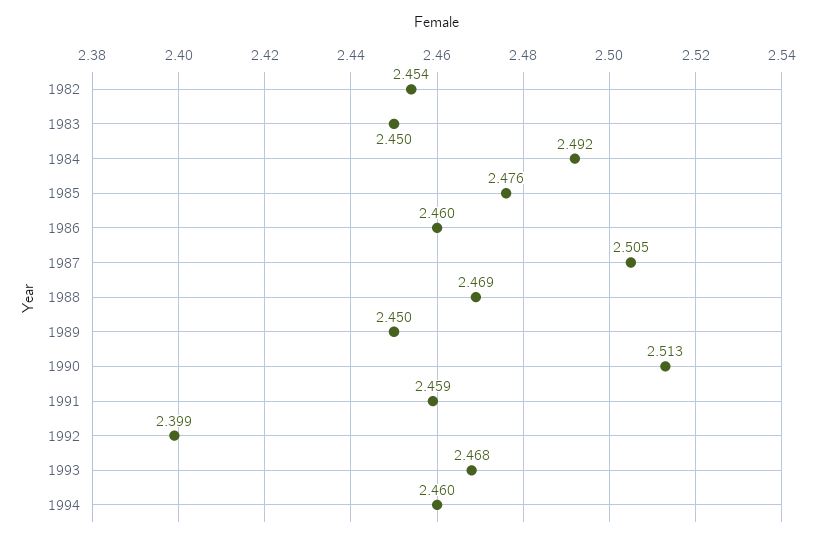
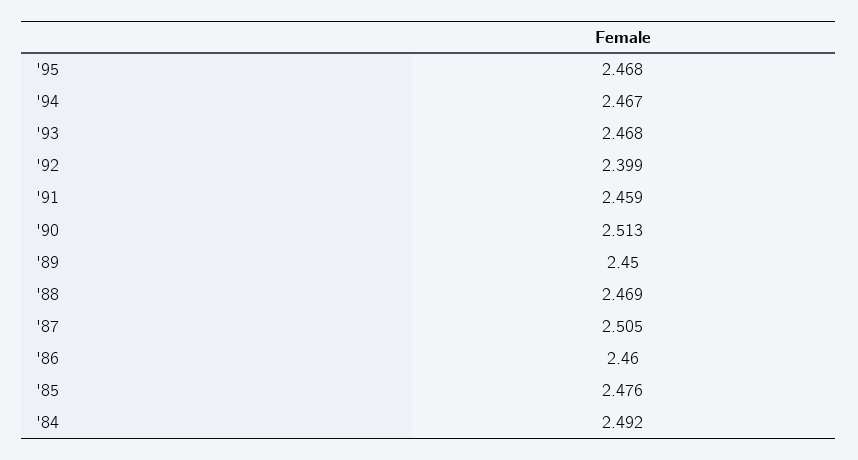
1982: 2.454 -> none
1983: 2.45 -> none
1994: 2.46 -> 2.467
'95: none -> 2.468

